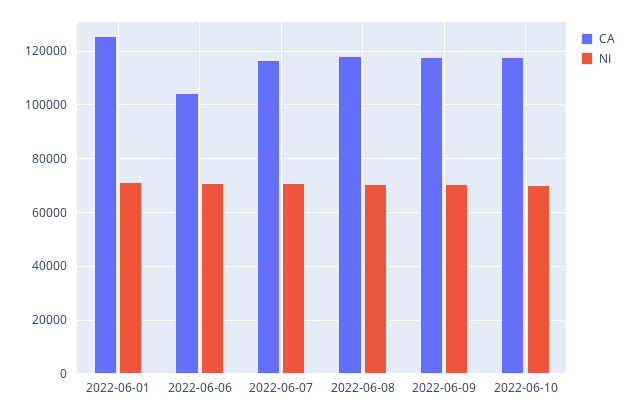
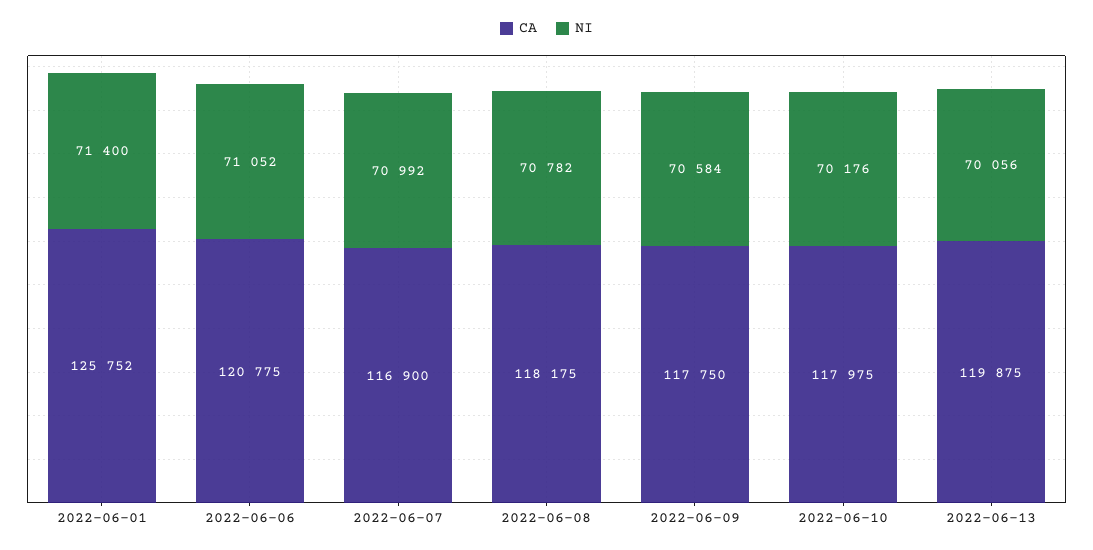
CA, 2022-06-06: 105000 -> 120775
CA, 2022-06-13: none -> 119875
NI, 2022-06-13: none -> 70056

